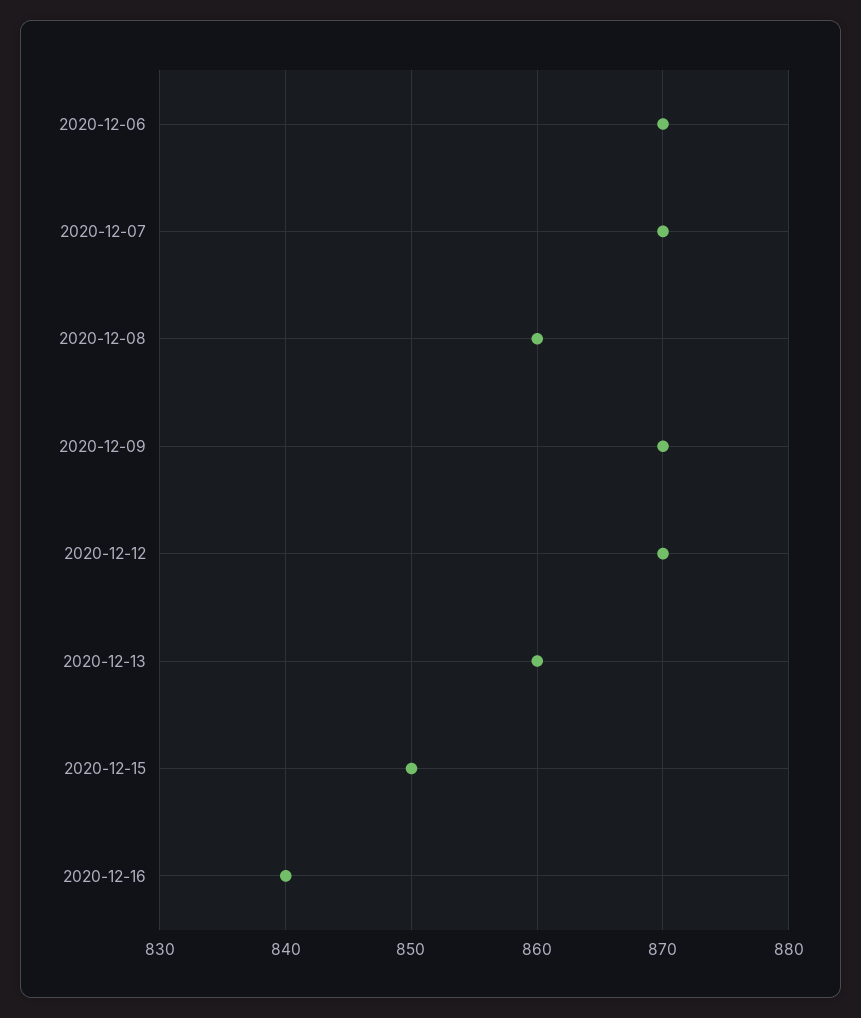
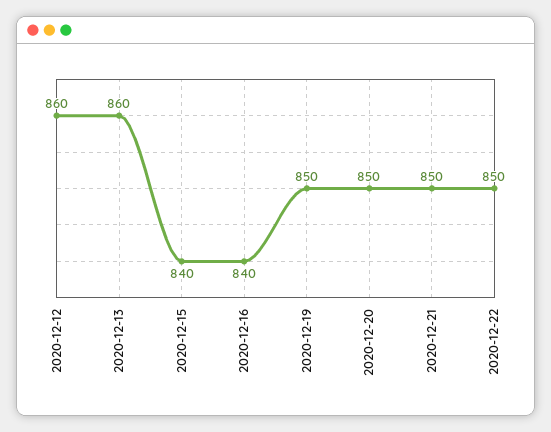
2020-12-06: 870 -> none
2020-12-07: 870 -> none
2020-12-08: 860 -> none
2020-12-09: 870 -> none
2020-12-12: 870 -> 860
2020-12-15: 850 -> 840
2020-12-19: none -> 850
2020-12-20: none -> 850
2020-12-21: none -> 850
2020-12-22: none -> 850

